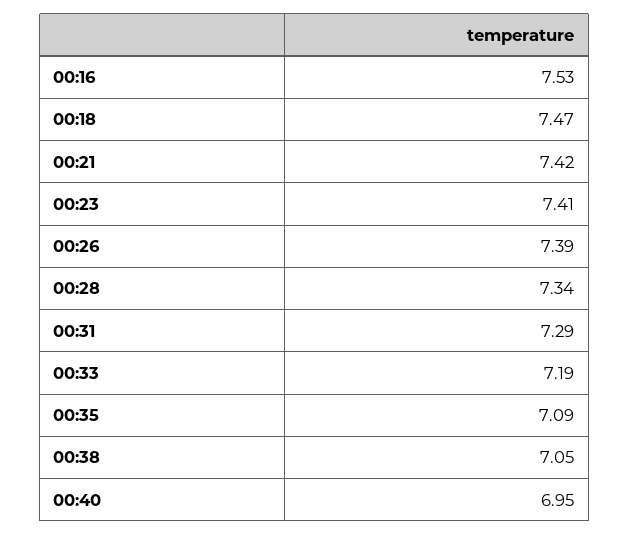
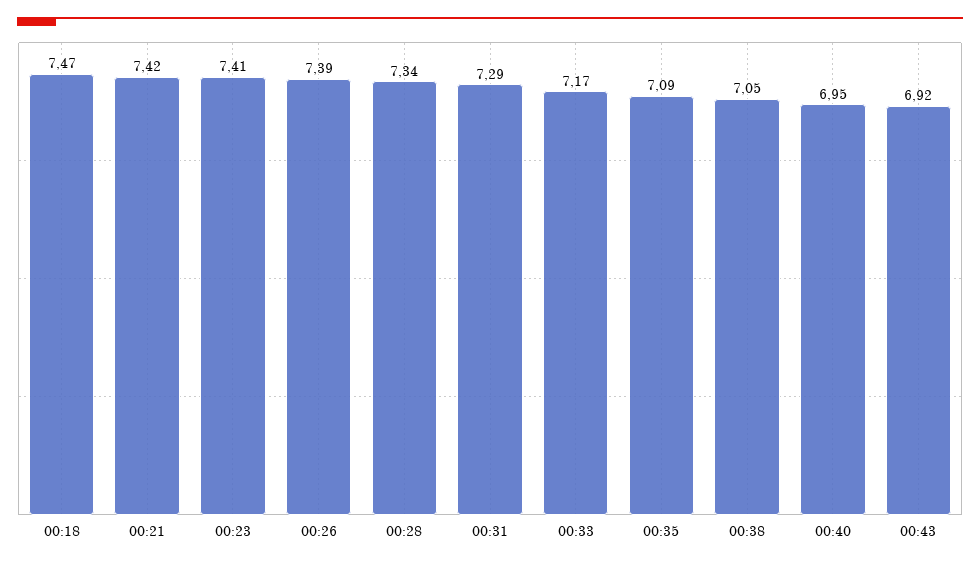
00:16: 7.53 -> none
00:33: 7.19 -> 7.17
00:43: none -> 6.92

